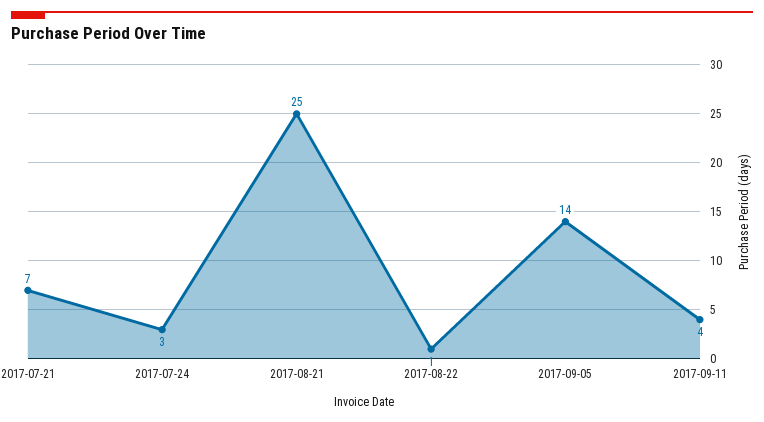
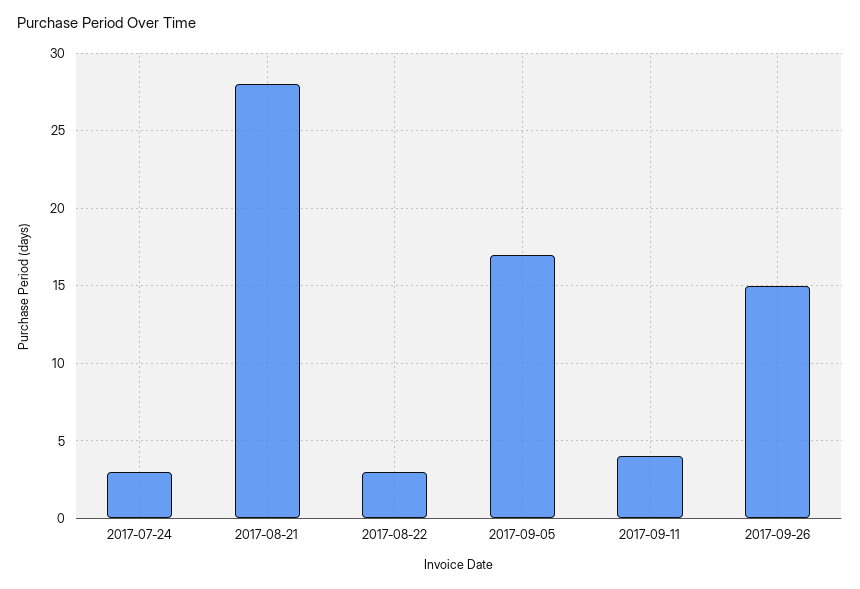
2017-07-21: 7 -> none
2017-08-21: 25 -> 28
2017-08-22: 1 -> 3
2017-09-05: 14 -> 17
2017-09-26: none -> 15

